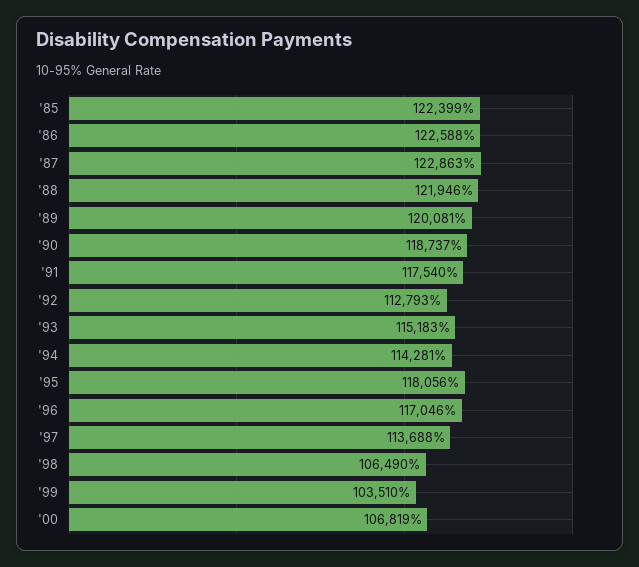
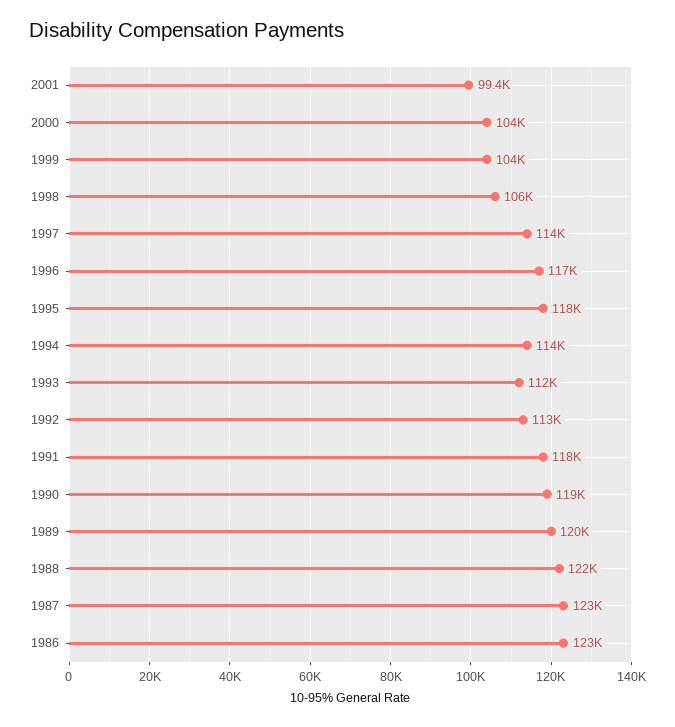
'85: 122399 -> none
'93: 115183 -> 112000
'00: 106819 -> 104000
2001: none -> 99400

